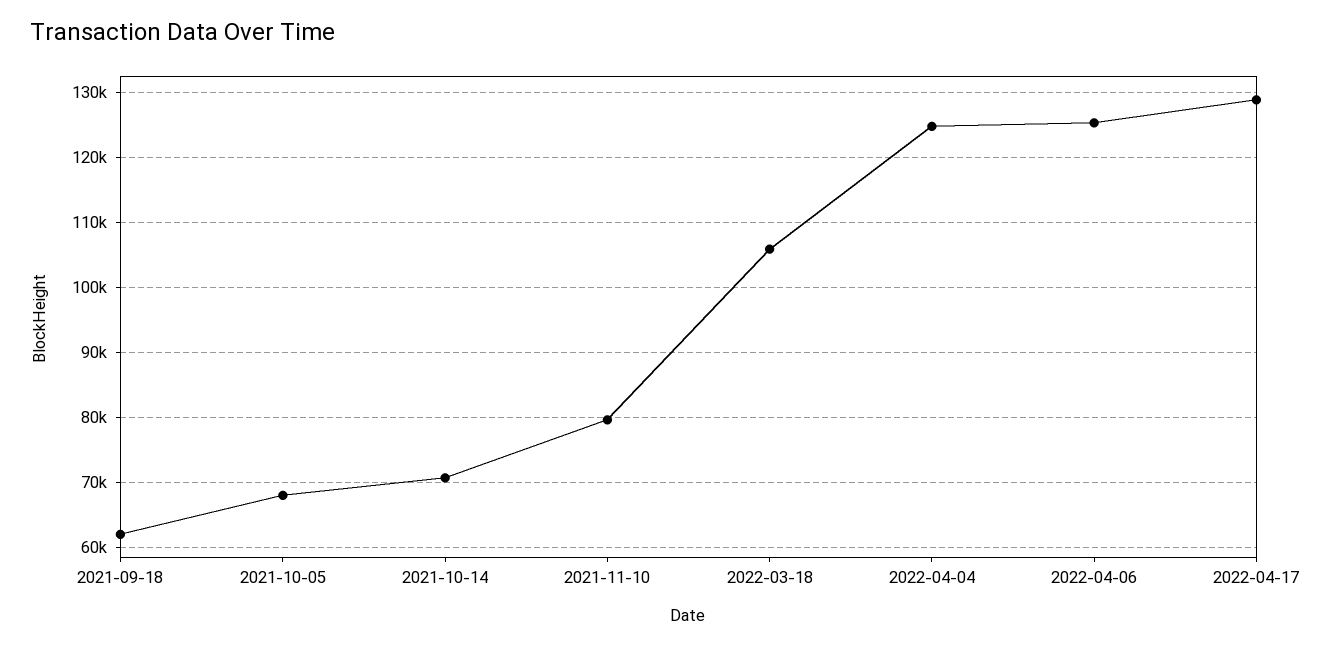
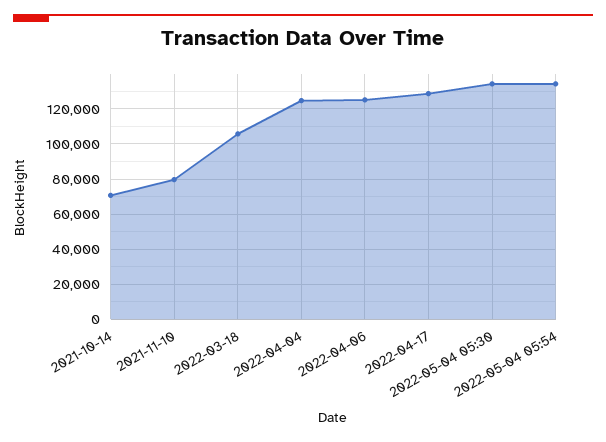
2021-09-18: 62000 -> none
2021-10-05: 68000 -> none
2022-05-04 05:30: none -> 135000
2022-05-04 05:54: none -> 135000

